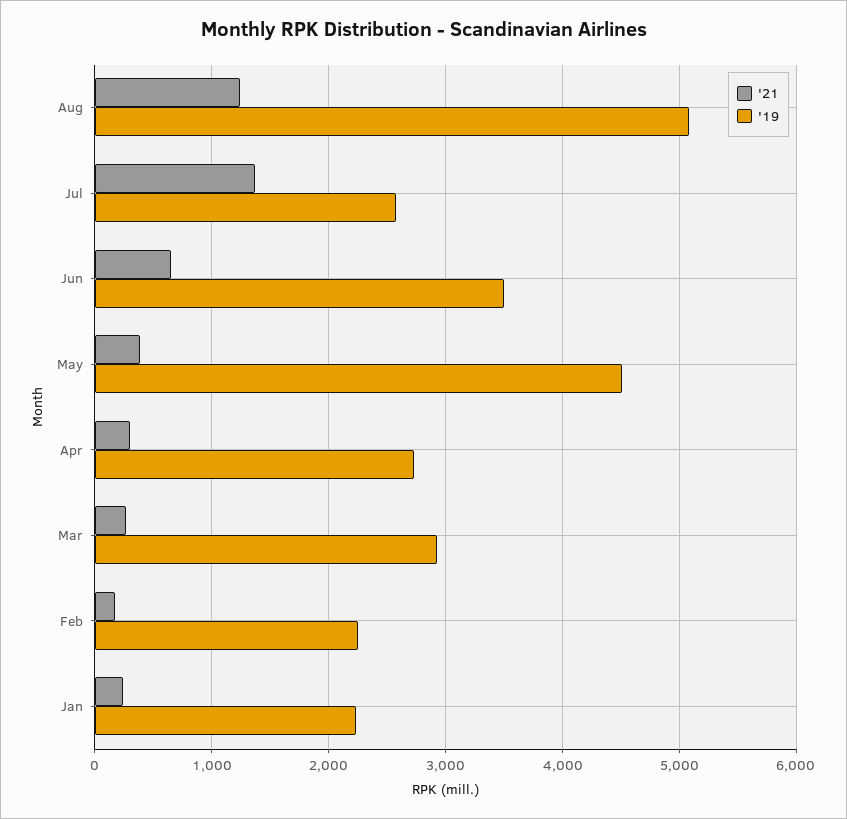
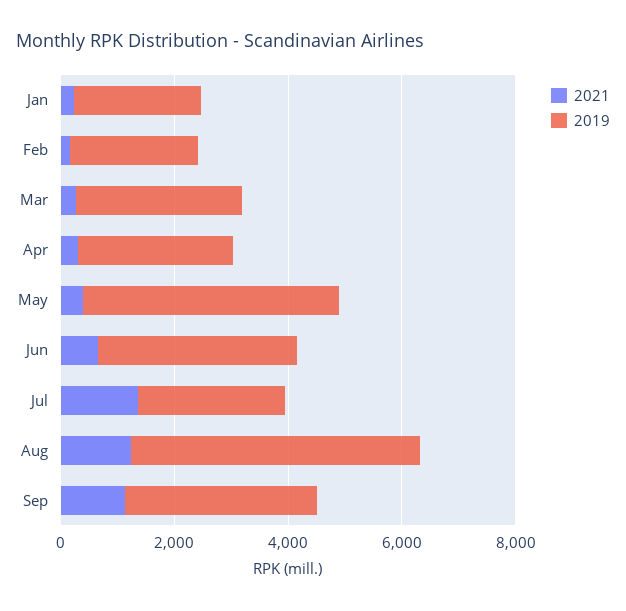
'21, Sep: none -> 1000
'19, Sep: none -> 3500

